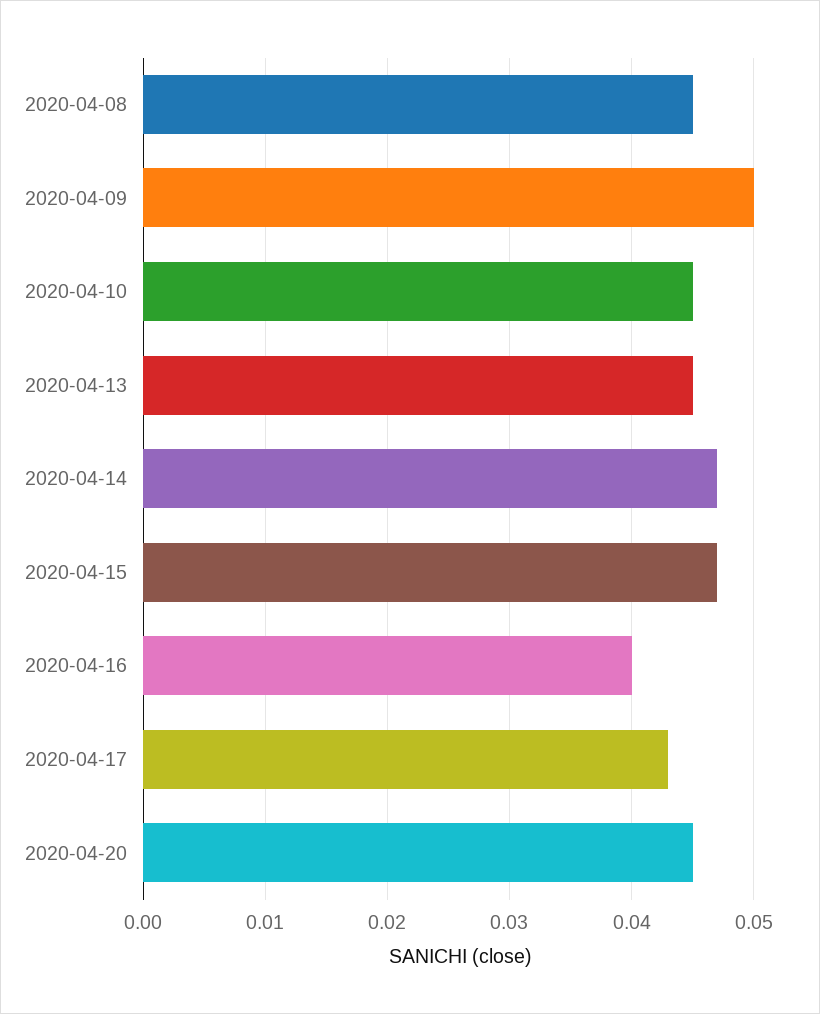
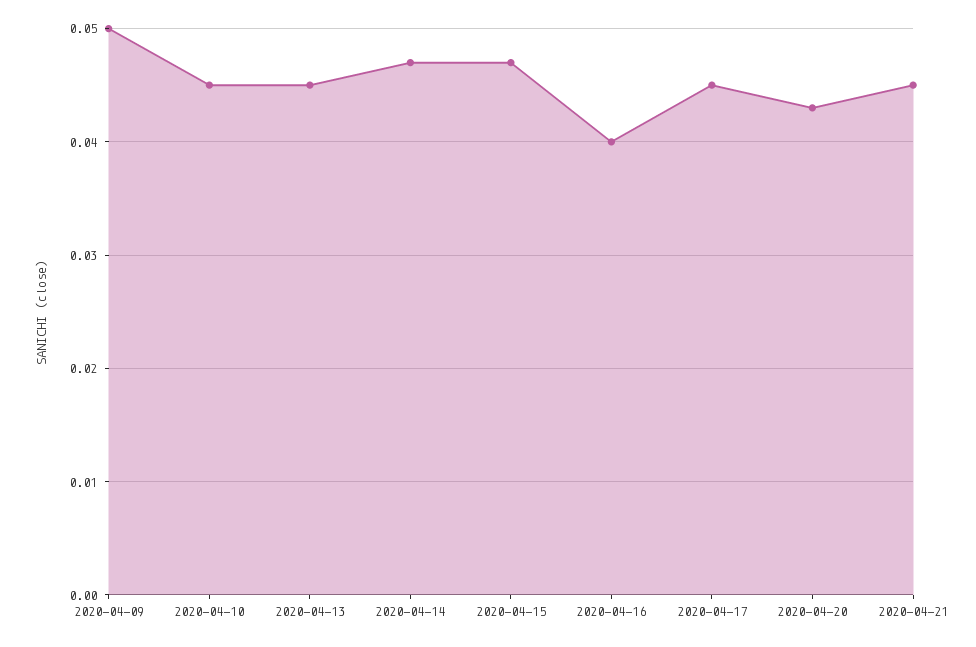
2020-04-08: 0.045 -> none
2020-04-17: 0.043 -> 0.045
2020-04-20: 0.045 -> 0.043
2020-04-21: none -> 0.045

